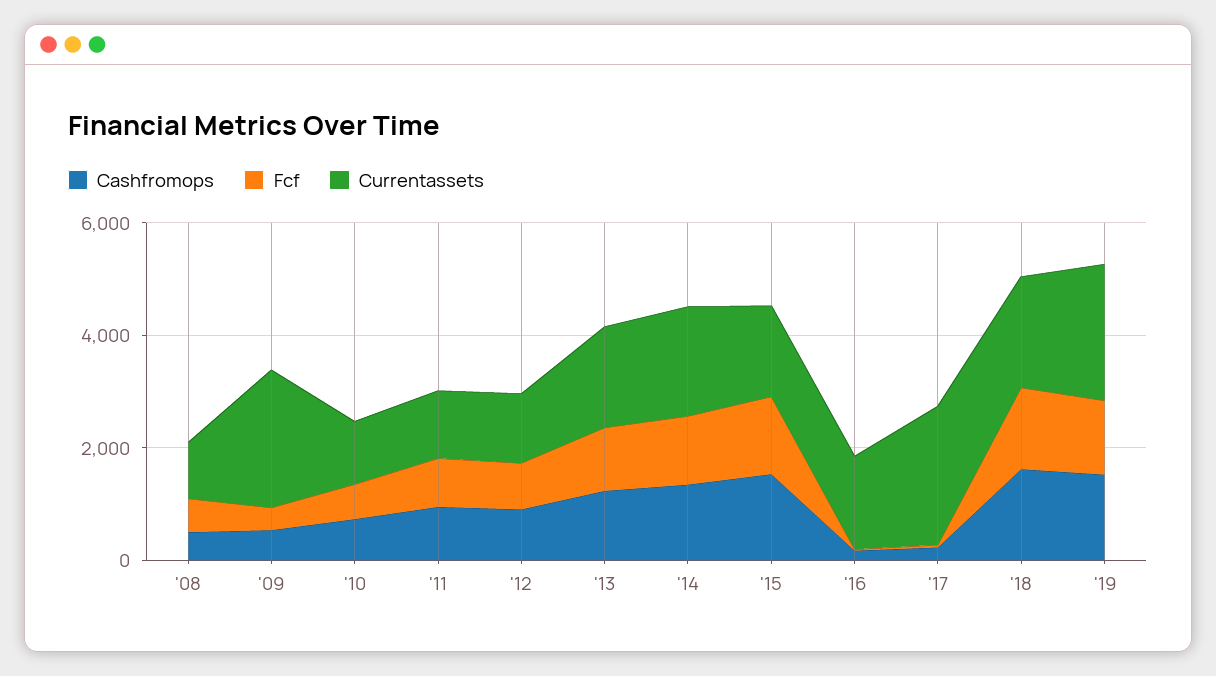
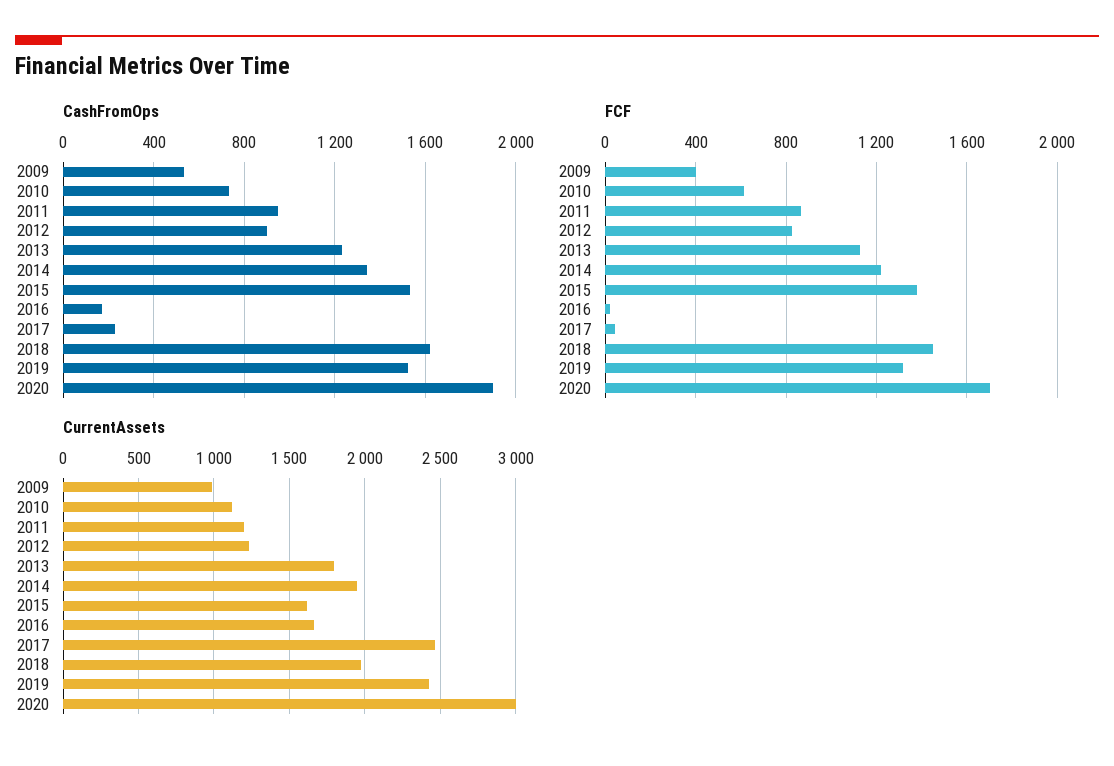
Cashfromops, '08: 500 -> none
Fcf, '08: 500 -> none
Currentassets, '08: 1000 -> none
Currentassets, '09: 2500 -> 1000
Cashfromops, 2020: none -> 1900
Fcf, 2020: none -> 1700
Currentassets, 2020: none -> 3000

